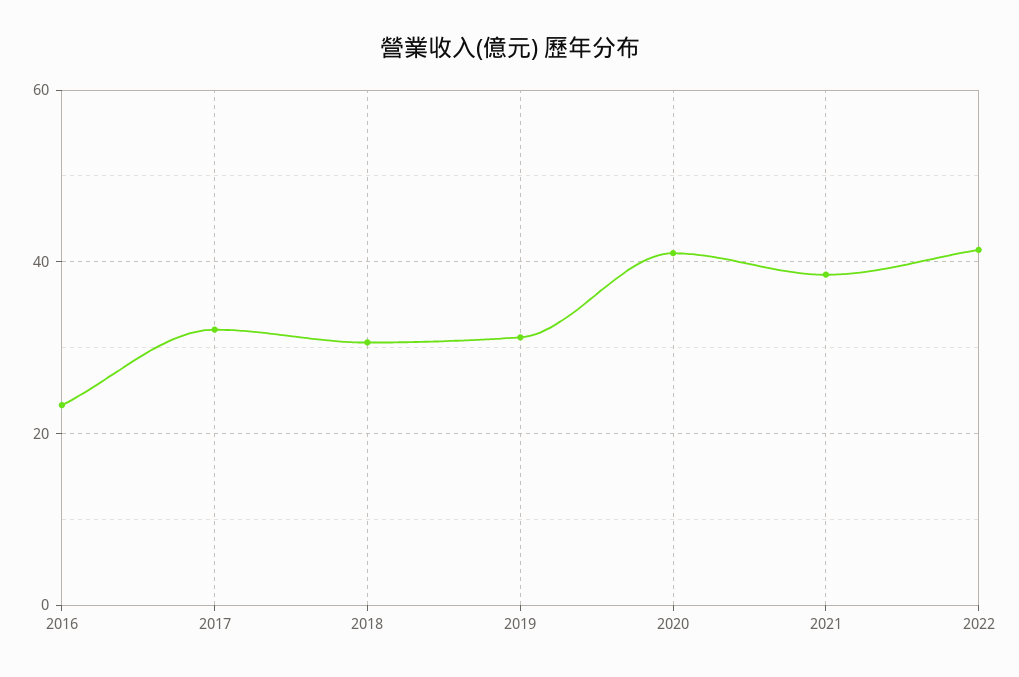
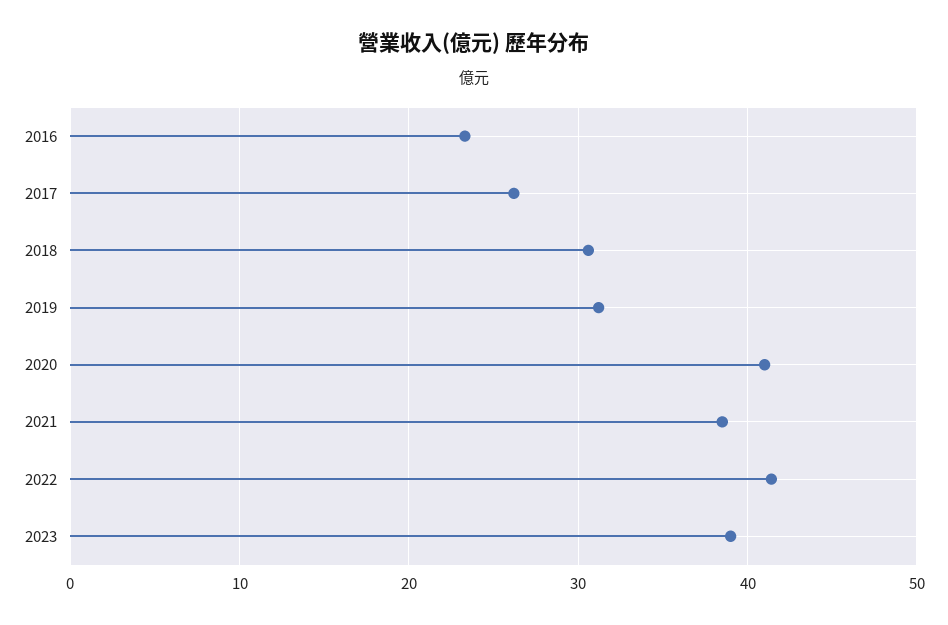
2017: 32 -> 26
2023: none -> 39

